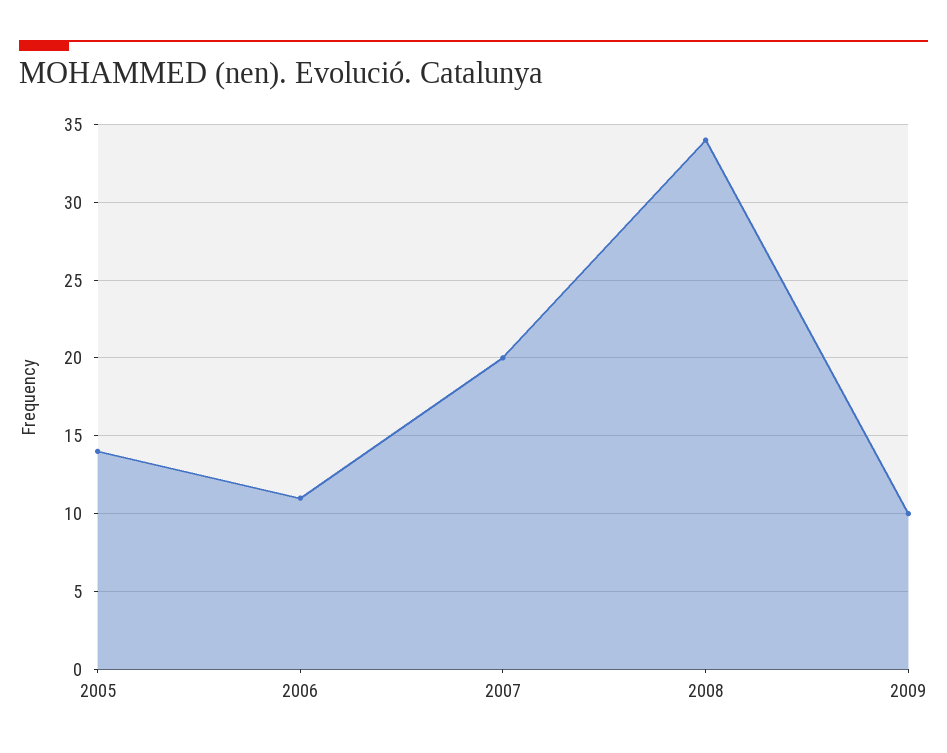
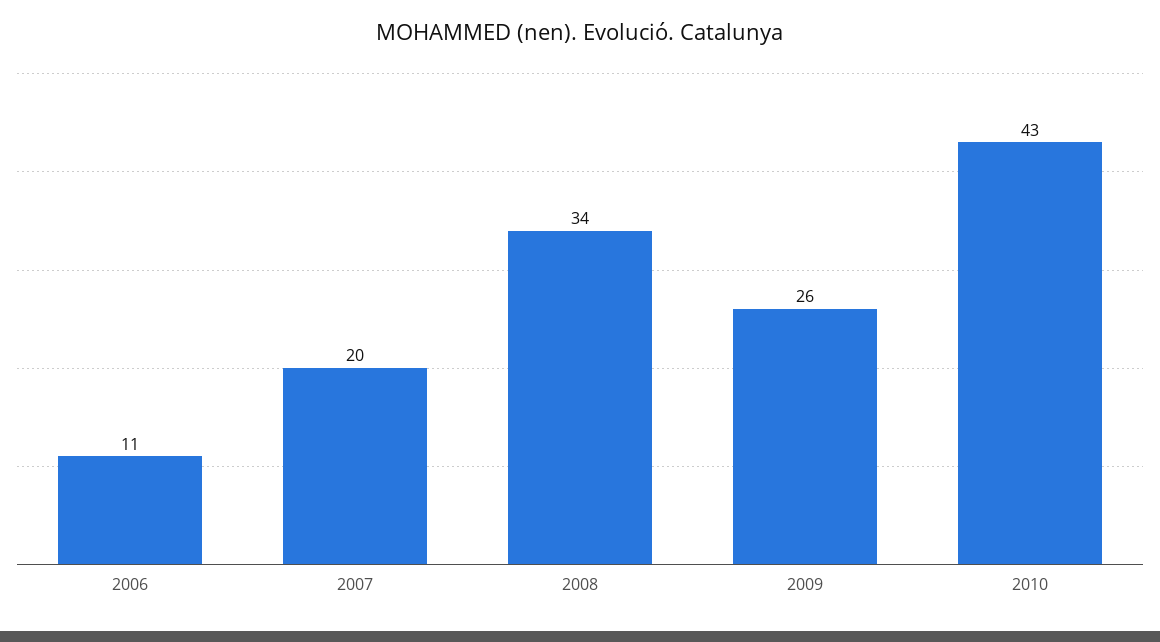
2005: 14 -> none
2009: 10 -> 26
2010: none -> 43

